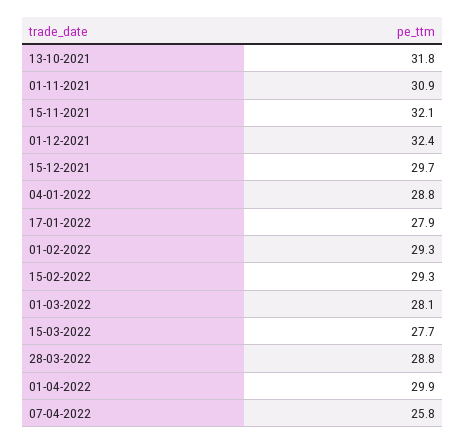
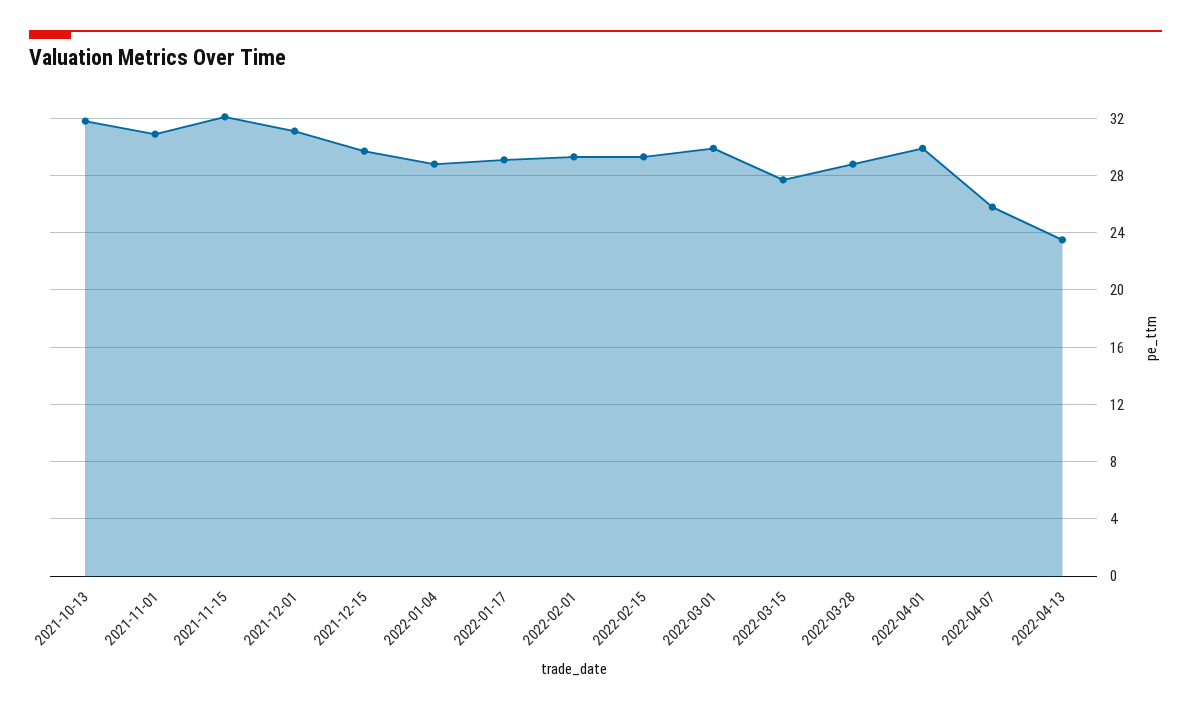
01-12-2021: 32.4 -> 31
17-01-2022: 27.9 -> 29
01-03-2022: 28.1 -> 30
2022-04-13: none -> 23.5

